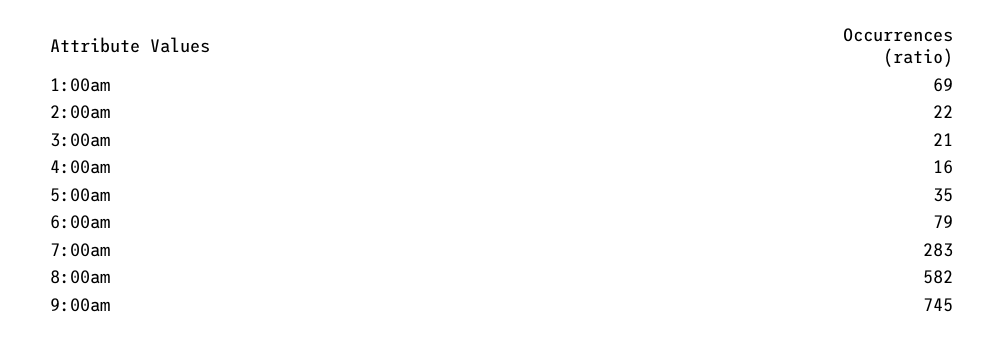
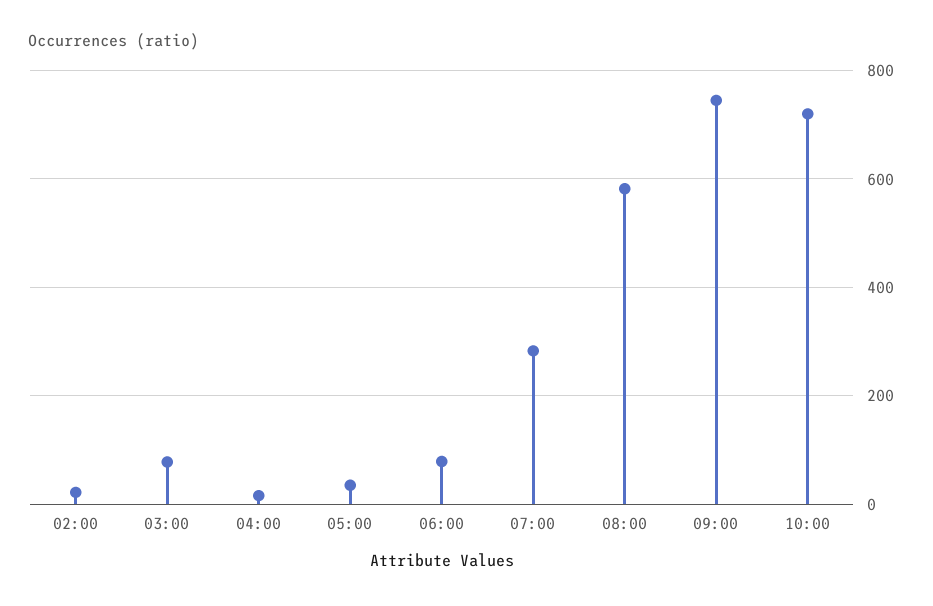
1:00am: 69 -> none
3:00am: 21 -> 80
10:00: none -> 720

